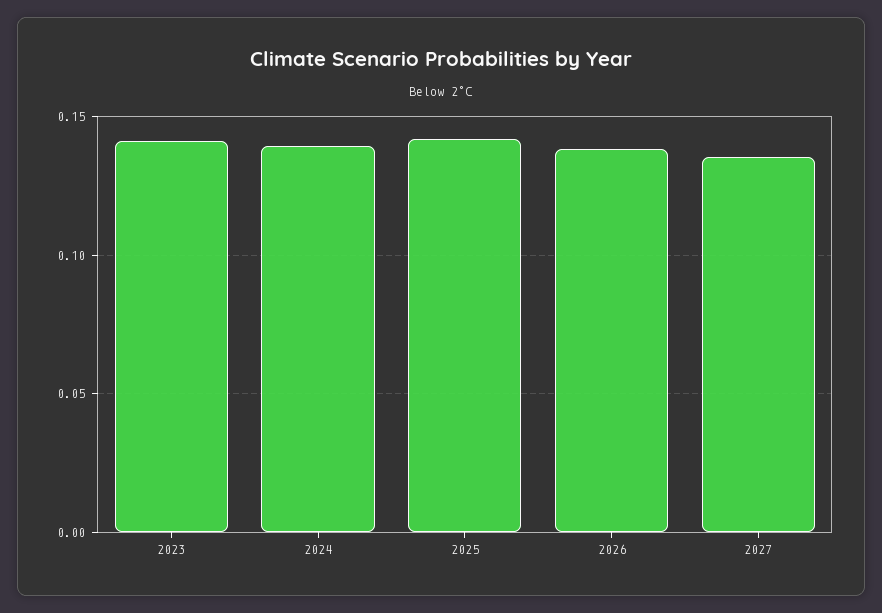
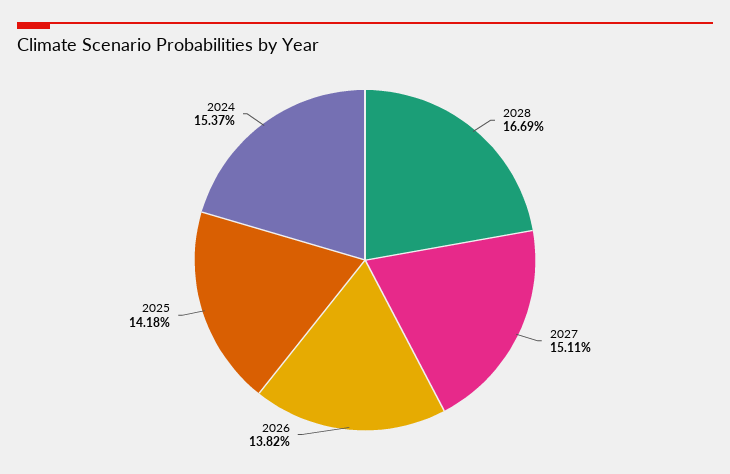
2023: 0.14 -> none
2024: 0.14 -> 0.1537
2027: 0.135 -> 0.1511
2028: none -> 0.1669

